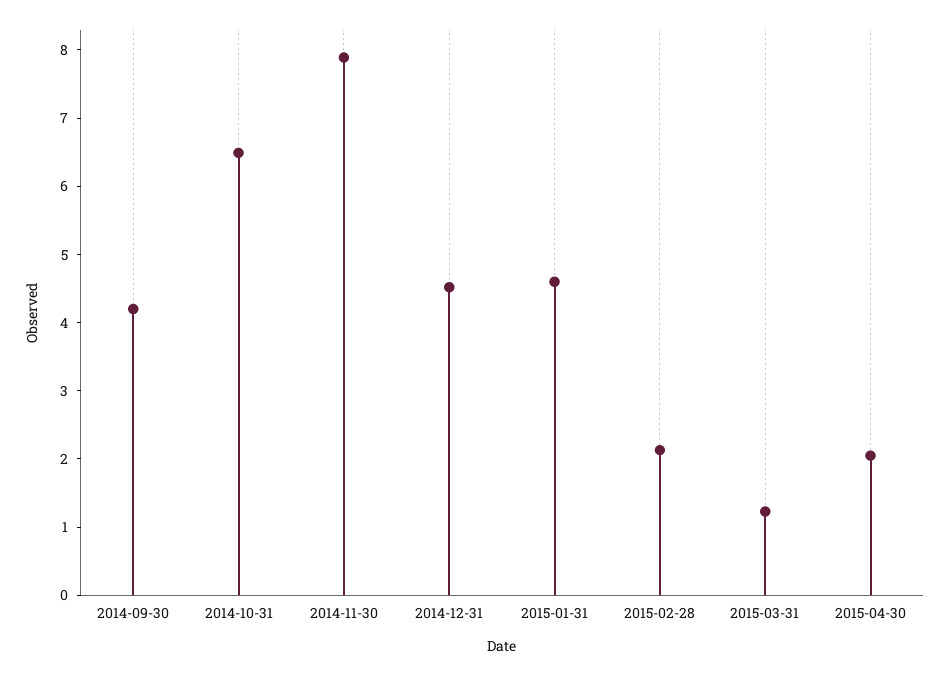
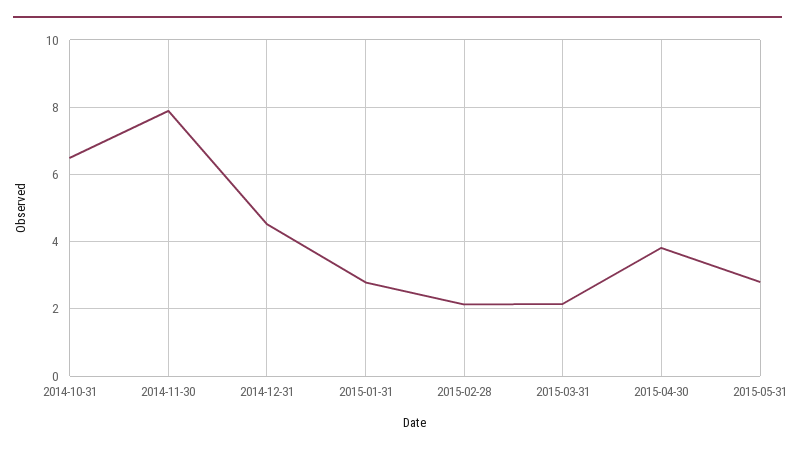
2014-09-30: 4.2 -> none
2015-01-31: 4.6 -> 2.8
2015-03-31: 1.2 -> 2.2
2015-04-30: 2 -> 3.8
2015-05-31: none -> 2.8

